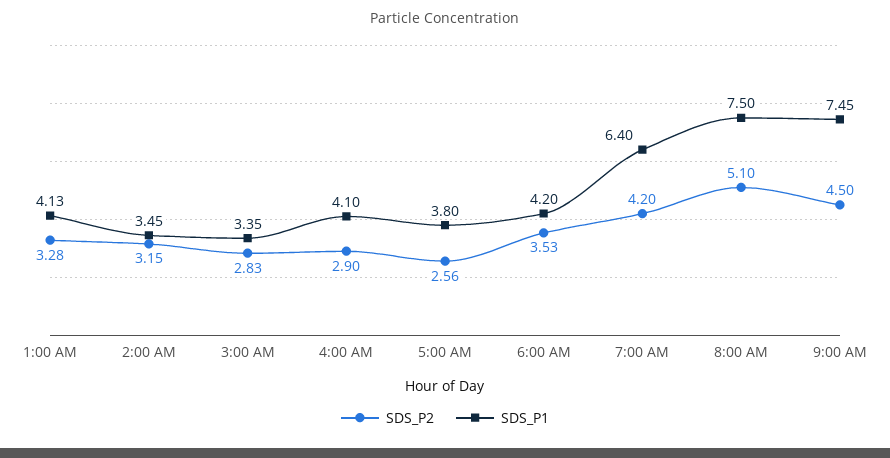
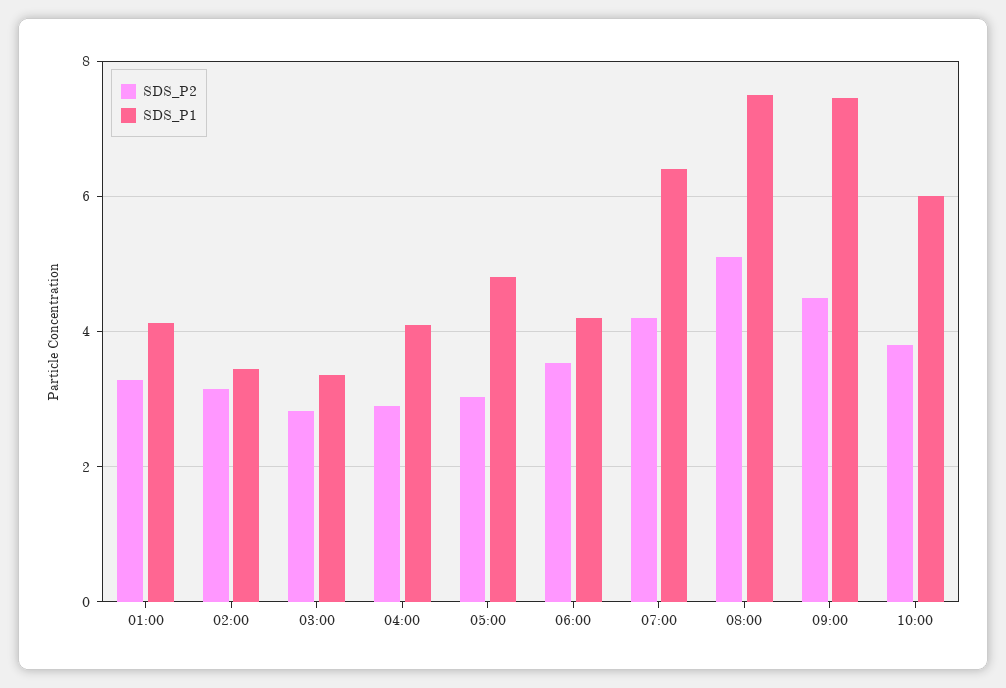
SDS_P2, 5:00 AM: 2.56 -> 3
SDS_P1, 5:00 AM: 3.8 -> 4.8
SDS_P2, 10:00: none -> 3.8
SDS_P1, 10:00: none -> 6

